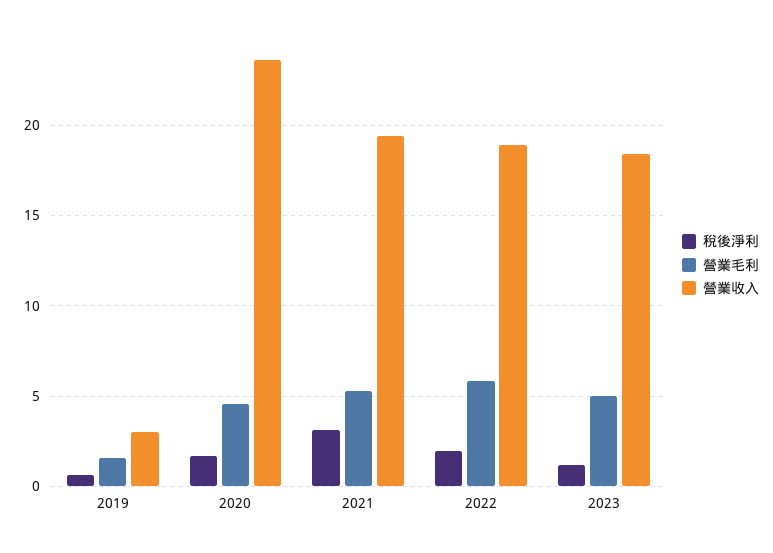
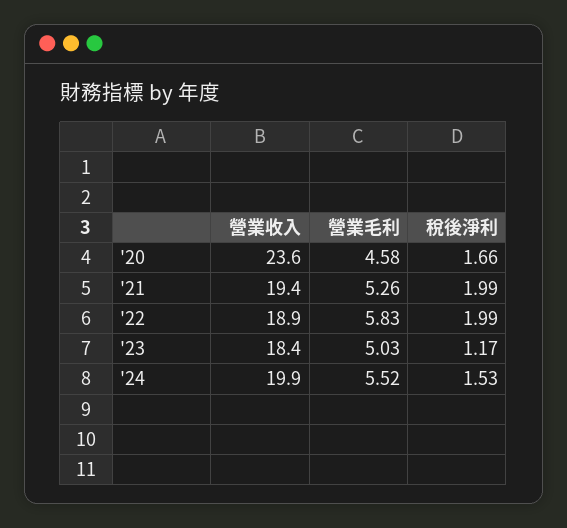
稅後淨利, 2019: 0.5 -> none
營業毛利, 2019: 1.5 -> none
營業收入, 2019: 3 -> none
稅後淨利, 2021: 3 -> 1.99
營業收入, '24: none -> 19.9
營業毛利, '24: none -> 5.52
稅後淨利, '24: none -> 1.53

